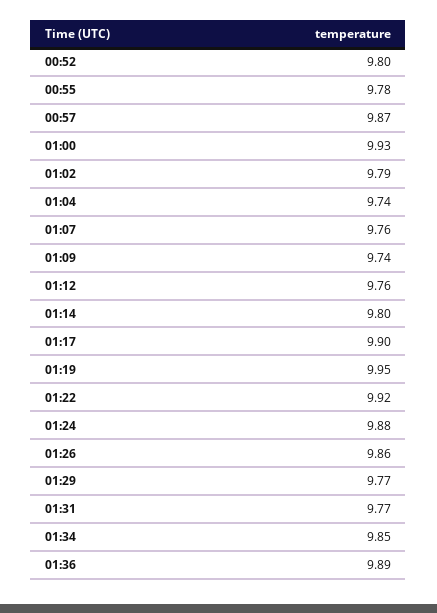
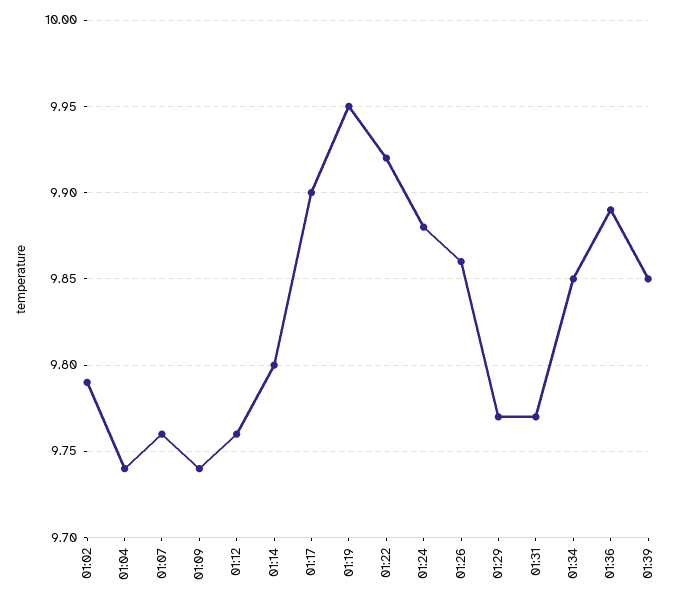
00:52: 9.8 -> none
00:55: 9.78 -> none
00:57: 9.87 -> none
01:00: 9.93 -> none
01:39: none -> 9.85

